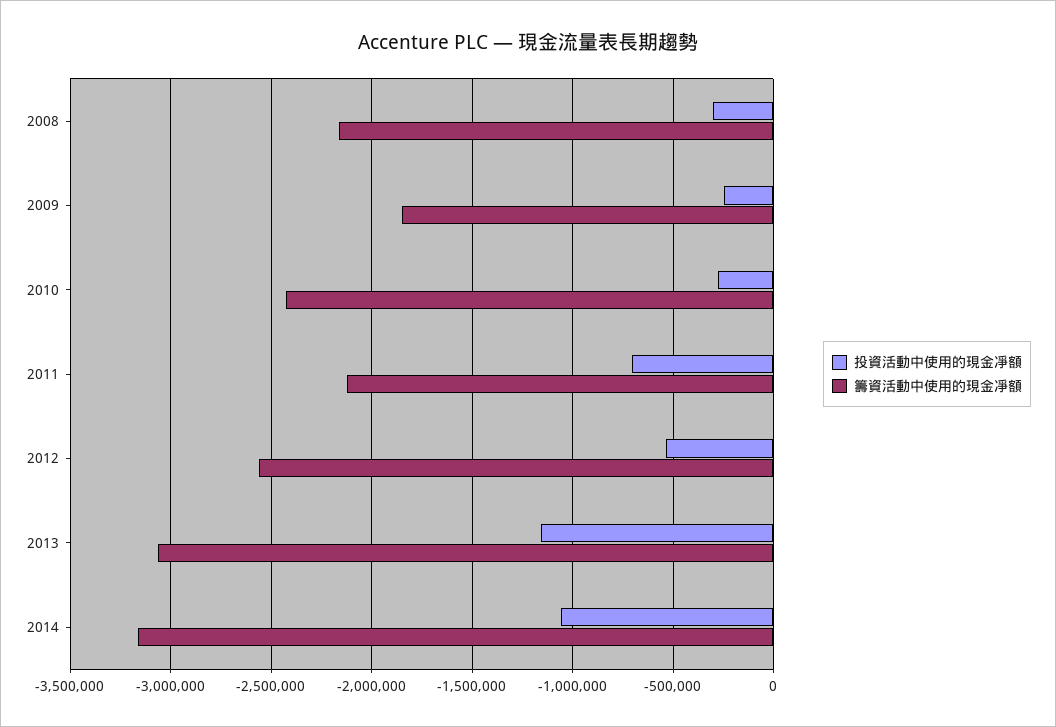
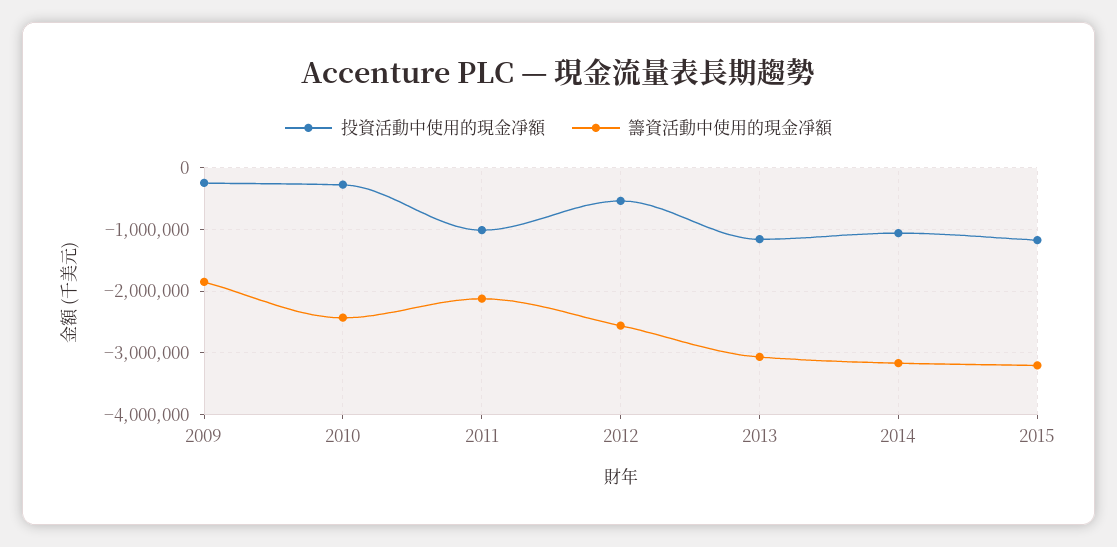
投資活動中使用的現金凈額, 2008: -300000 -> none
籌資活動中使用的現金凈額, 2008: -2150000 -> none
投資活動中使用的現金凈額, 2011: -700000 -> -1000000
投資活動中使用的現金凈額, 2015: none -> -1200000
籌資活動中使用的現金凈額, 2015: none -> -3200000

